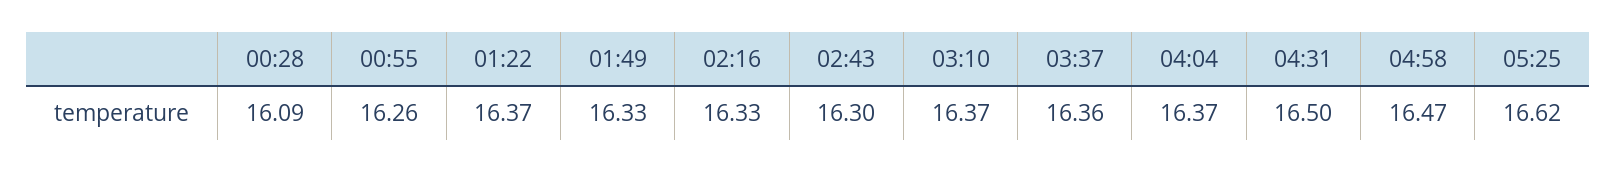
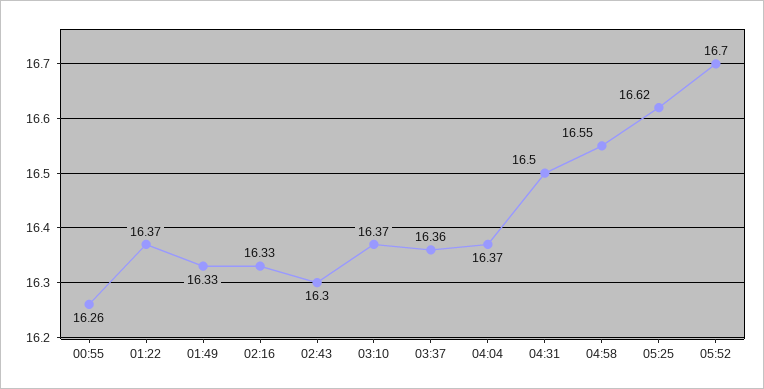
00:28: 16.09 -> none
04:58: 16.47 -> 16.55
05:52: none -> 16.7

